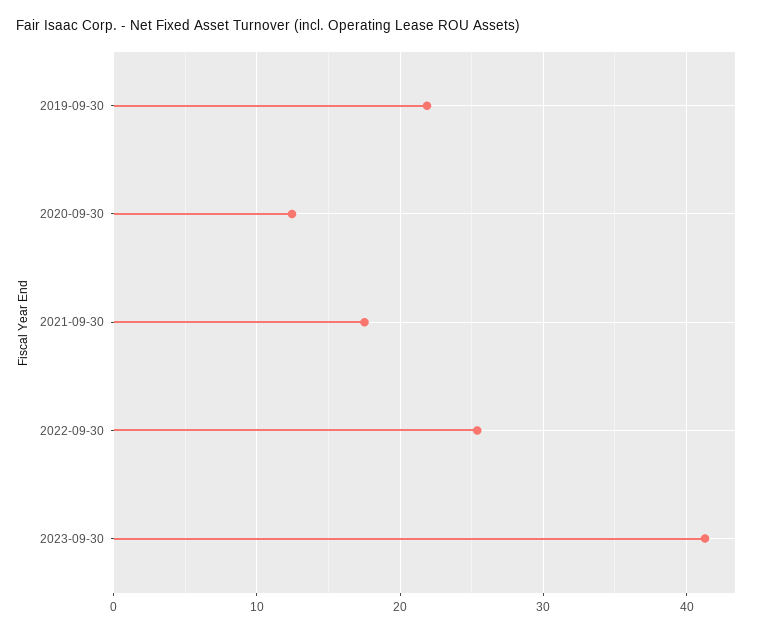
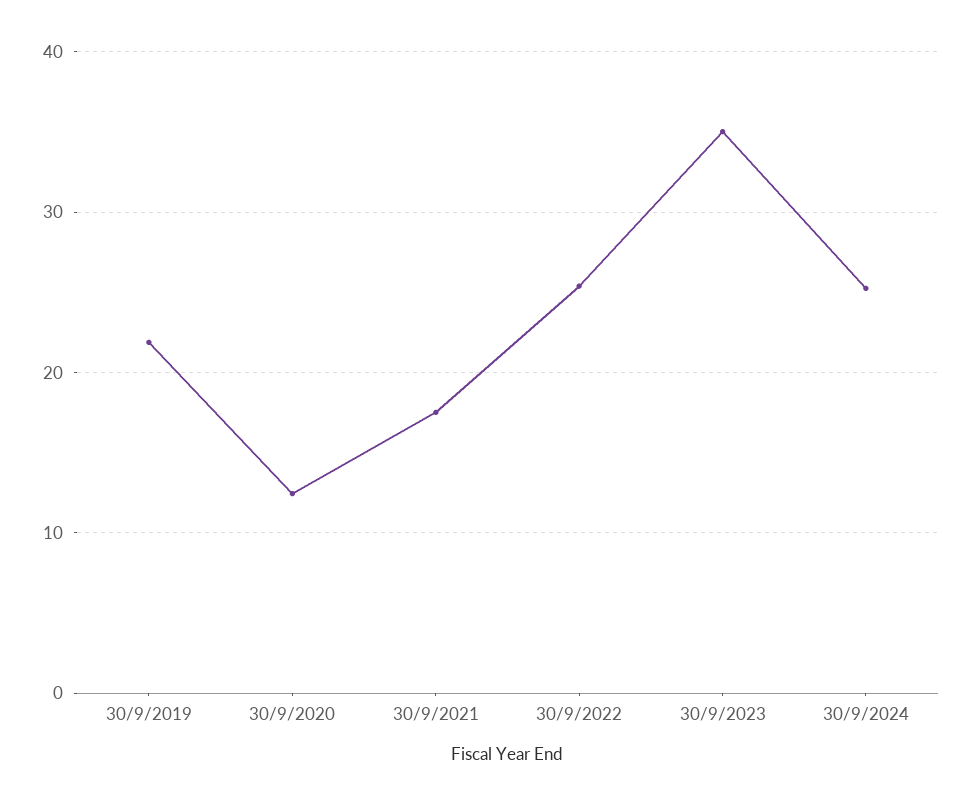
2023-09-30: 41 -> 35
30/9/2024: none -> 25

